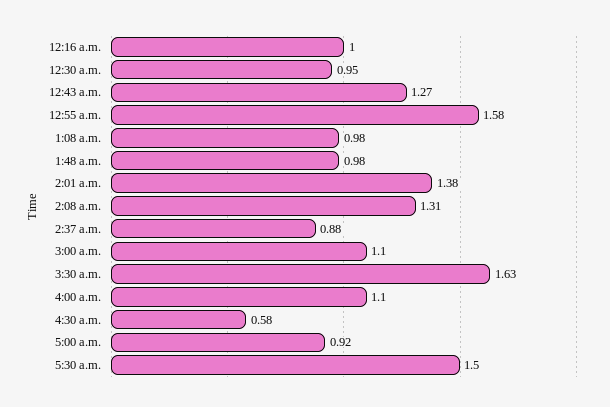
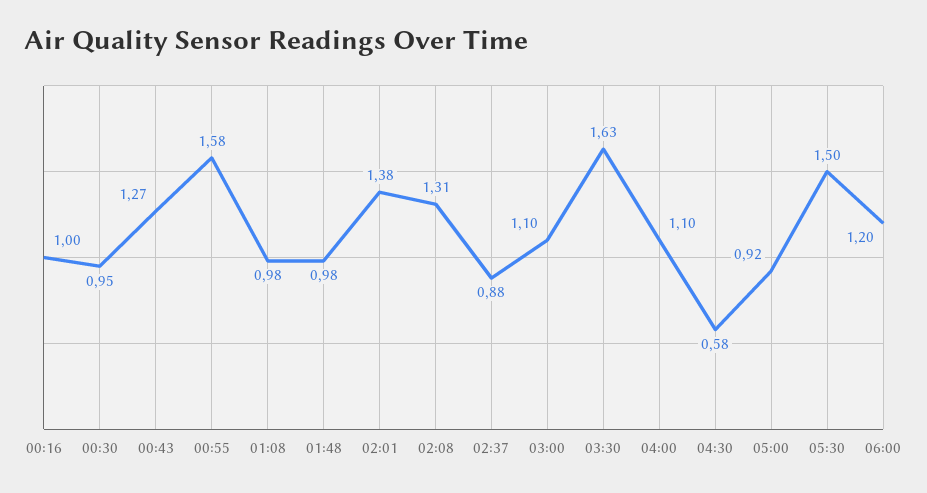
06:00: none -> 1.2

